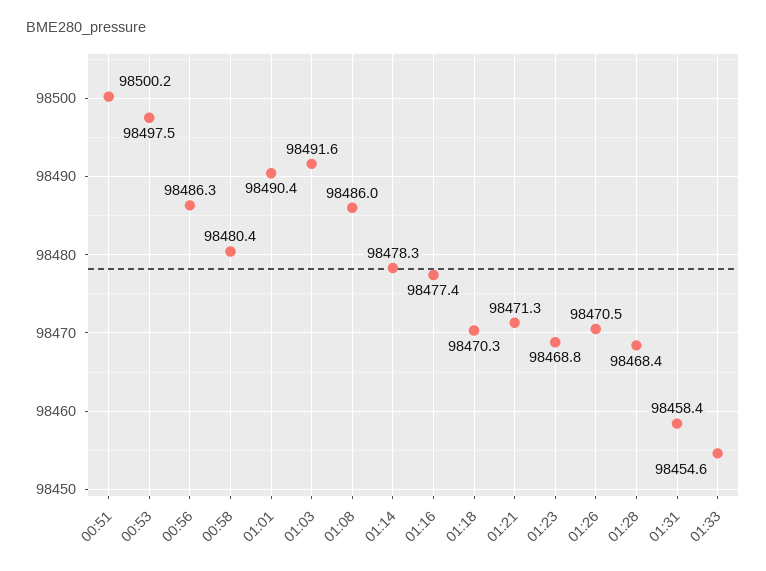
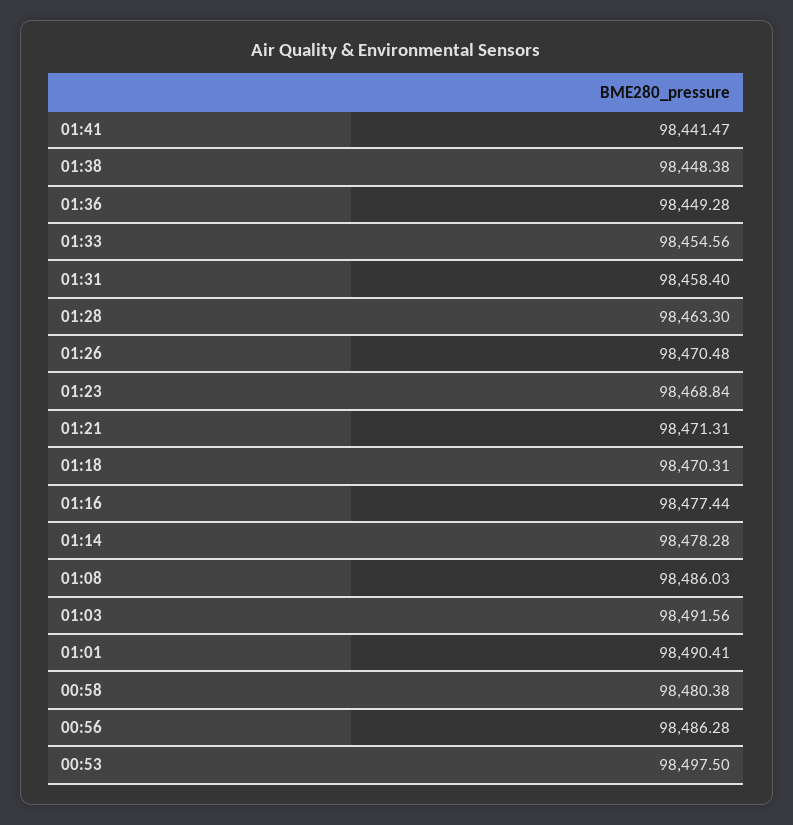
00:51: 98500.2 -> none
01:28: 98468.4 -> 98463.3
01:41: none -> 98441.47
01:38: none -> 98448.38
01:36: none -> 98449.28

